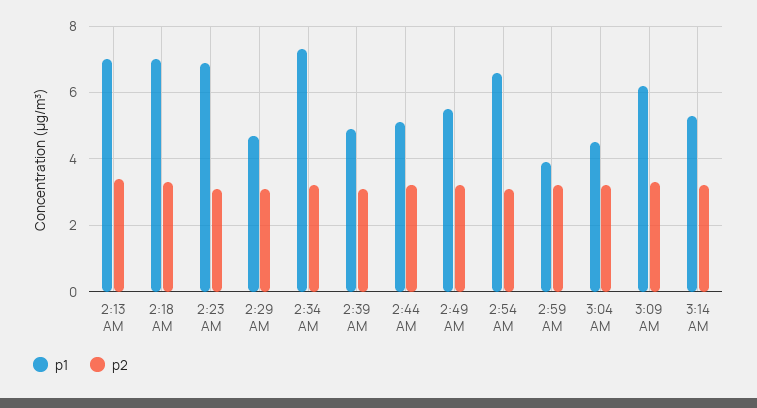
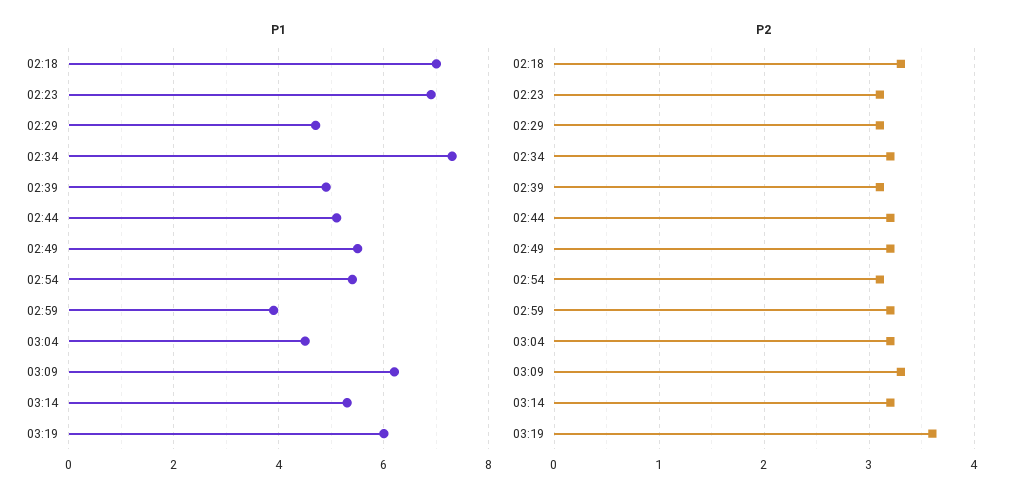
p1, 2:13 AM: 7 -> none
p2, 2:13 AM: 3.5 -> none
p1, 2:54 AM: 6.5 -> 5.5
p1, 03:19: none -> 6
p2, 03:19: none -> 3.6

